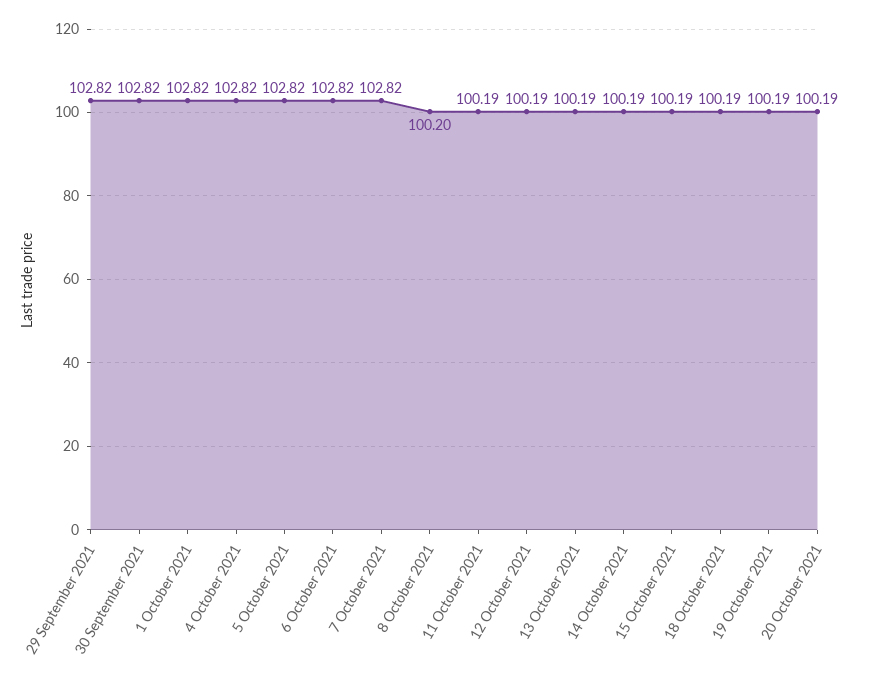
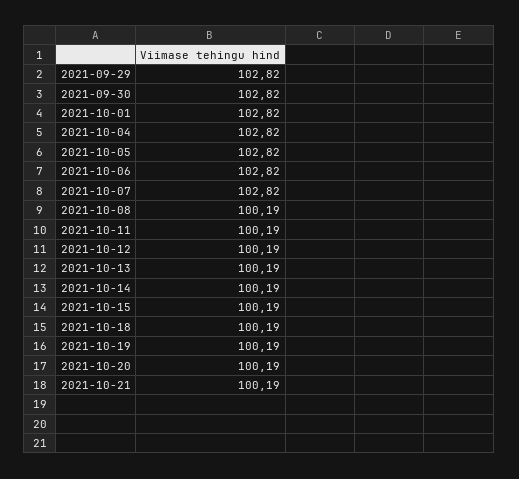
8 October 2021: 100.2 -> 100.19
2021-10-21: none -> 100.19

